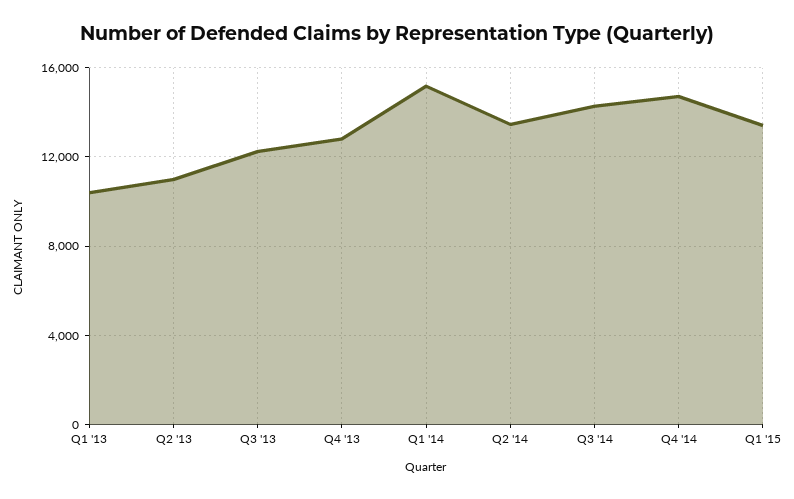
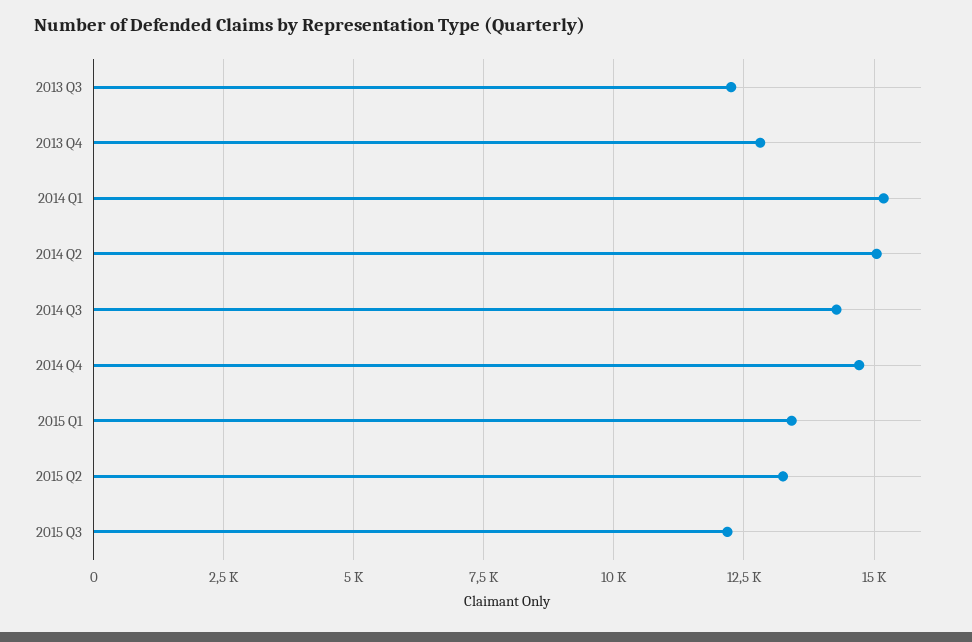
Q1 '13: 10500 -> none
Q2 '13: 11000 -> none
Q2 '14: 13500 -> 15000
2015 Q2: none -> 13250
2015 Q3: none -> 12250

